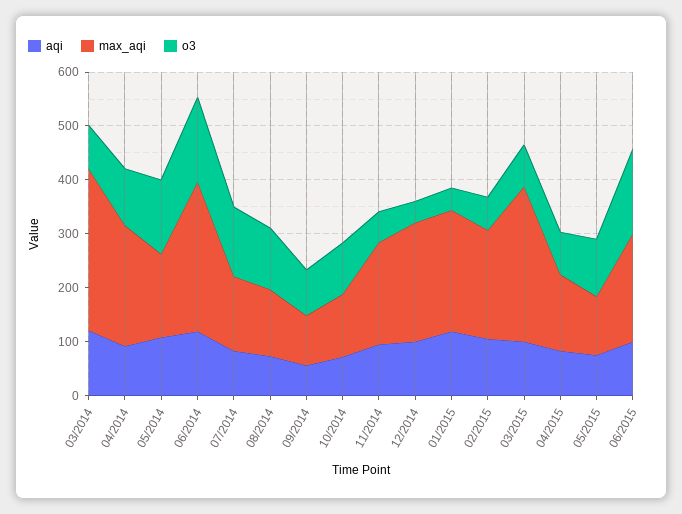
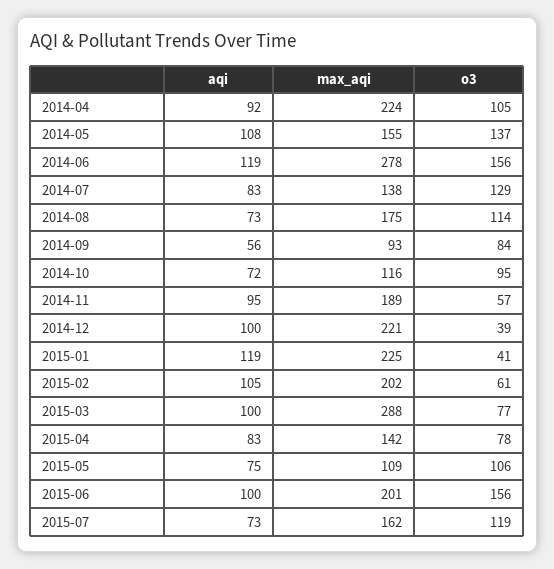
aqi, 03/2014: 120 -> none
max_aqi, 03/2014: 300 -> none
o3, 03/2014: 80 -> none
max_aqi, 08/2014: 120 -> 175
aqi, 2015-07: none -> 73
max_aqi, 2015-07: none -> 162
o3, 2015-07: none -> 119

